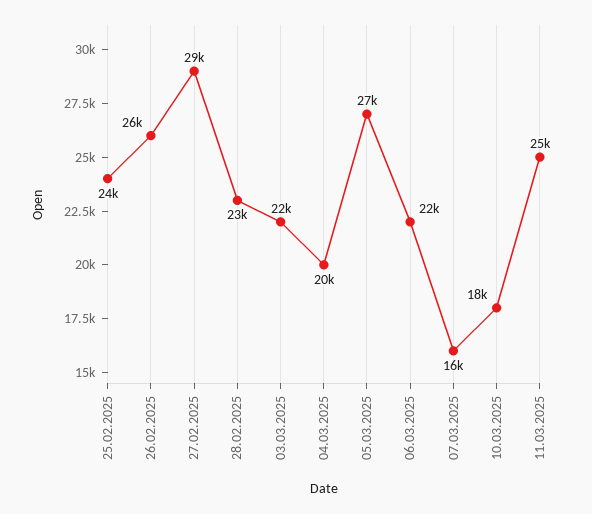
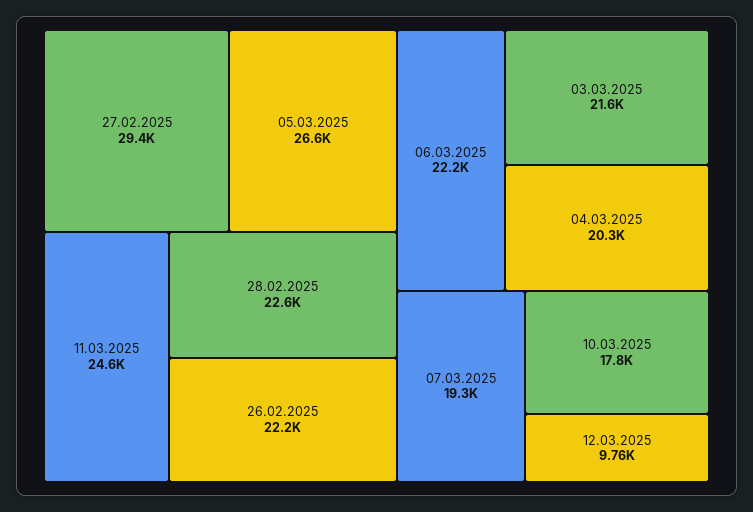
25.02.2025: 24000 -> none
26.02.2025: 26000 -> 22200
07.03.2025: 16000 -> 19300
12.03.2025: none -> 9760

